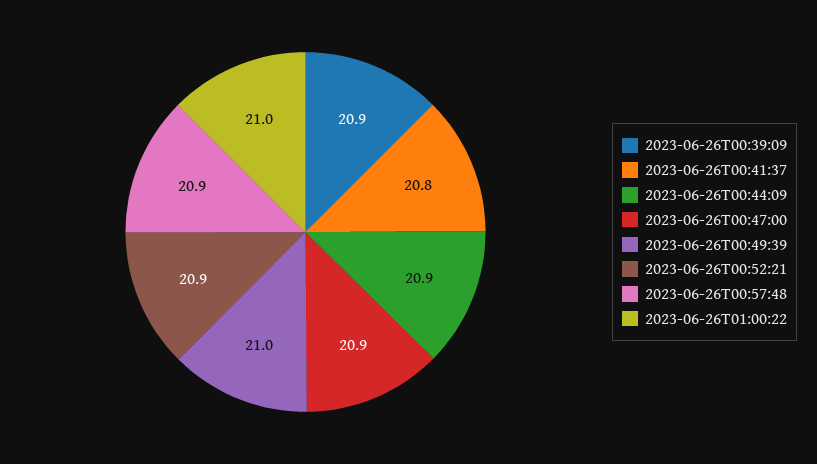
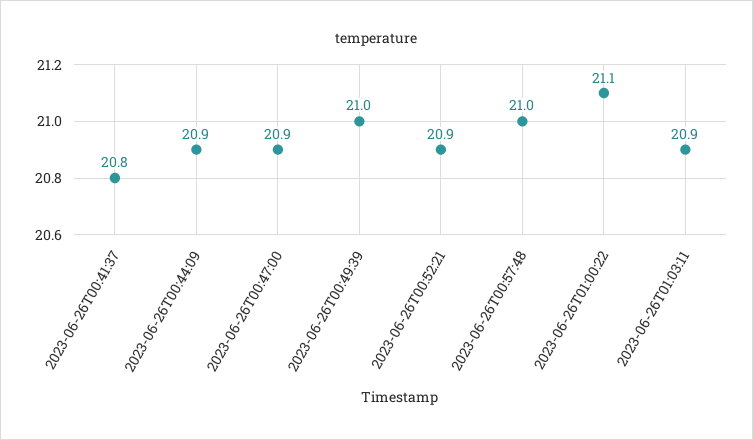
2023-06-26T00:39:09: 20.9 -> none
2023-06-26T00:57:48: 20.9 -> 21
2023-06-26T01:00:22: 21 -> 21.1
2023-06-26T01:03:11: none -> 20.9

